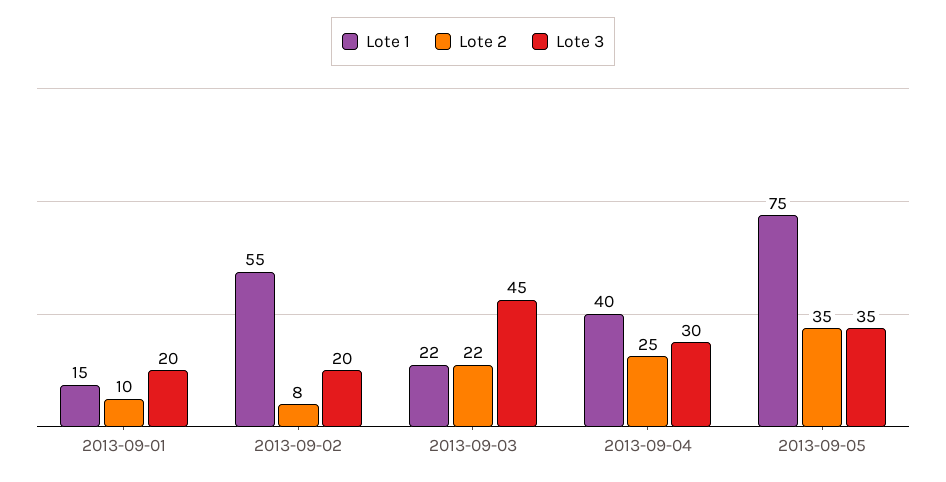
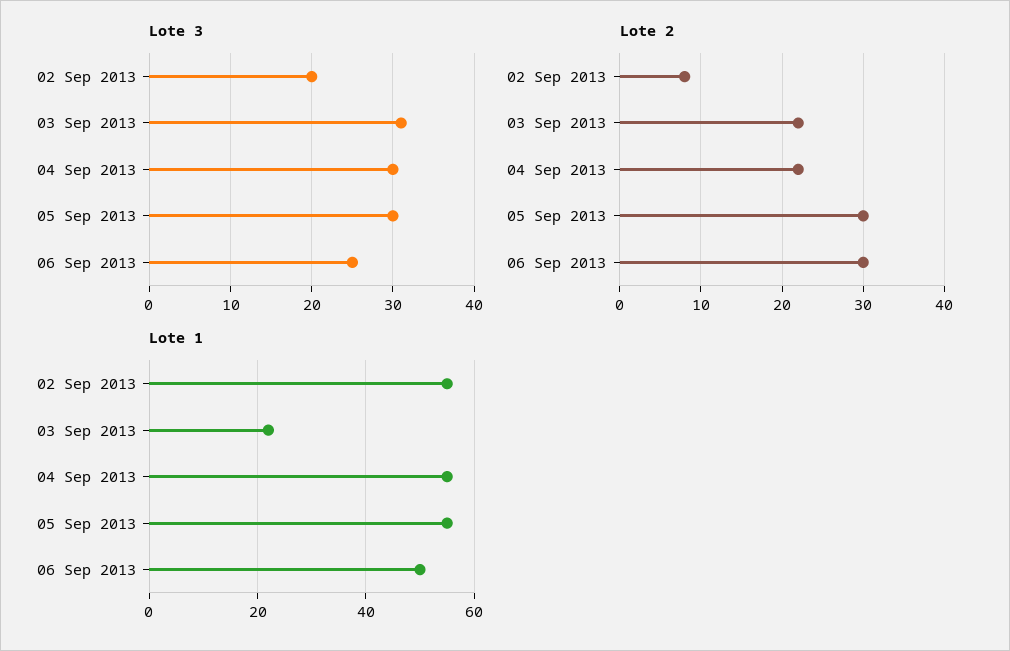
Lote 1, 2013-09-01: 15 -> none
Lote 2, 2013-09-01: 10 -> none
Lote 3, 2013-09-01: 20 -> none
Lote 3, 2013-09-03: 45 -> 31
Lote 1, 2013-09-04: 40 -> 55
Lote 2, 2013-09-04: 25 -> 22
Lote 1, 2013-09-05: 75 -> 55
Lote 2, 2013-09-05: 35 -> 30
Lote 3, 2013-09-05: 35 -> 30
Lote 3, 06 Sep 2013: none -> 25
Lote 2, 06 Sep 2013: none -> 30
Lote 1, 06 Sep 2013: none -> 50

